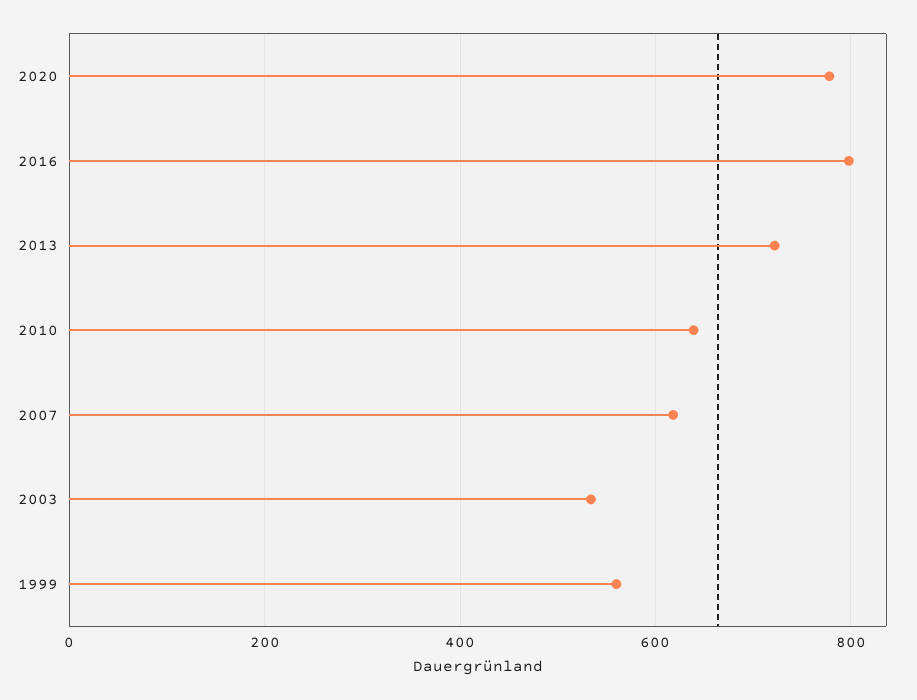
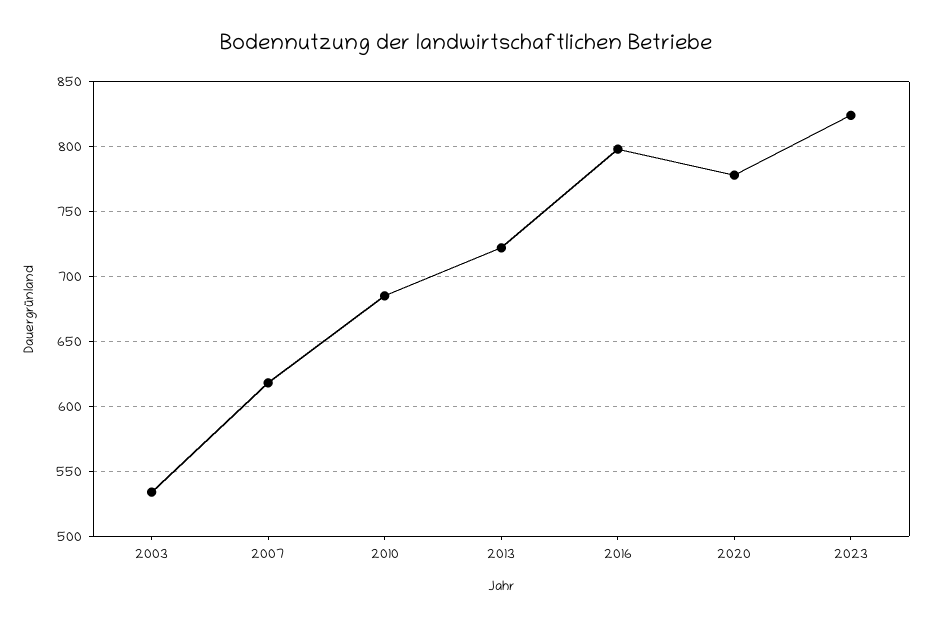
2010: 640 -> 685
1999: 560 -> none
2023: none -> 825

